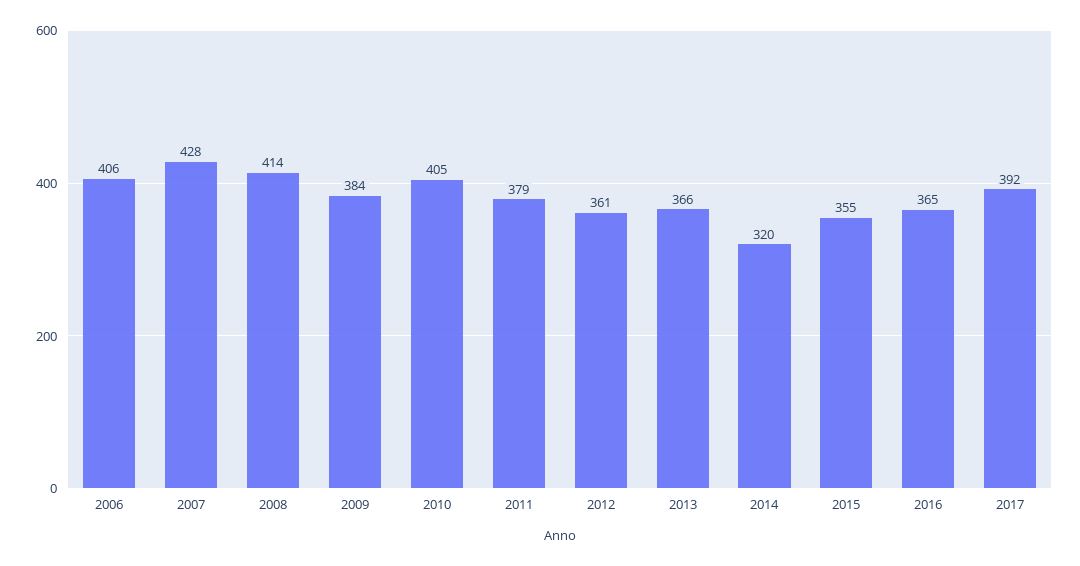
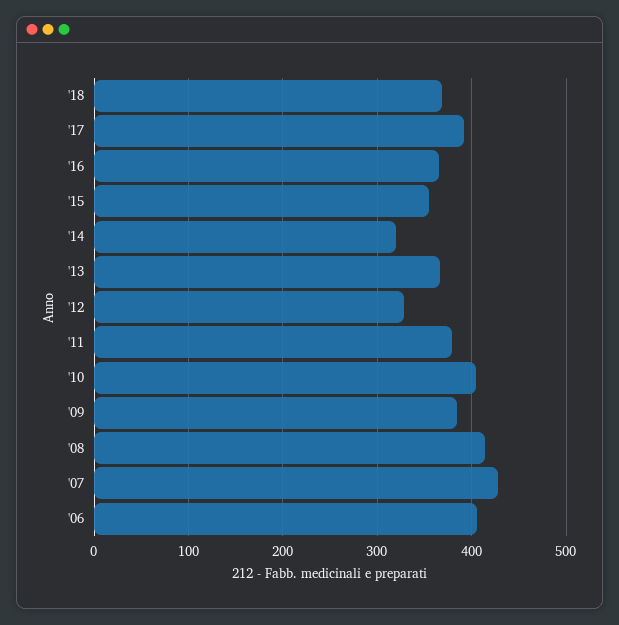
2012: 361 -> 330
'18: none -> 370

